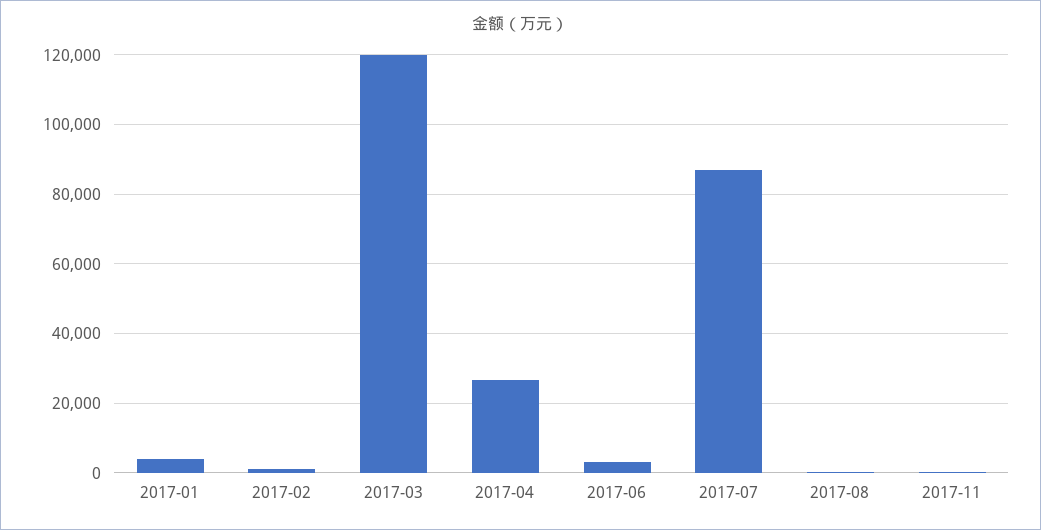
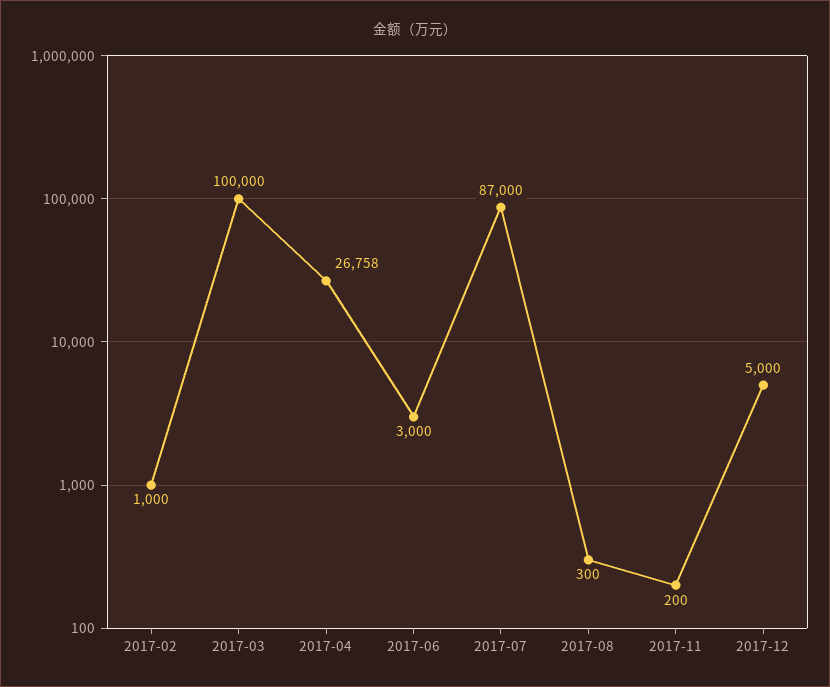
2017-01: 4000 -> none
2017-03: 120000 -> 100000
2017-12: none -> 5000

